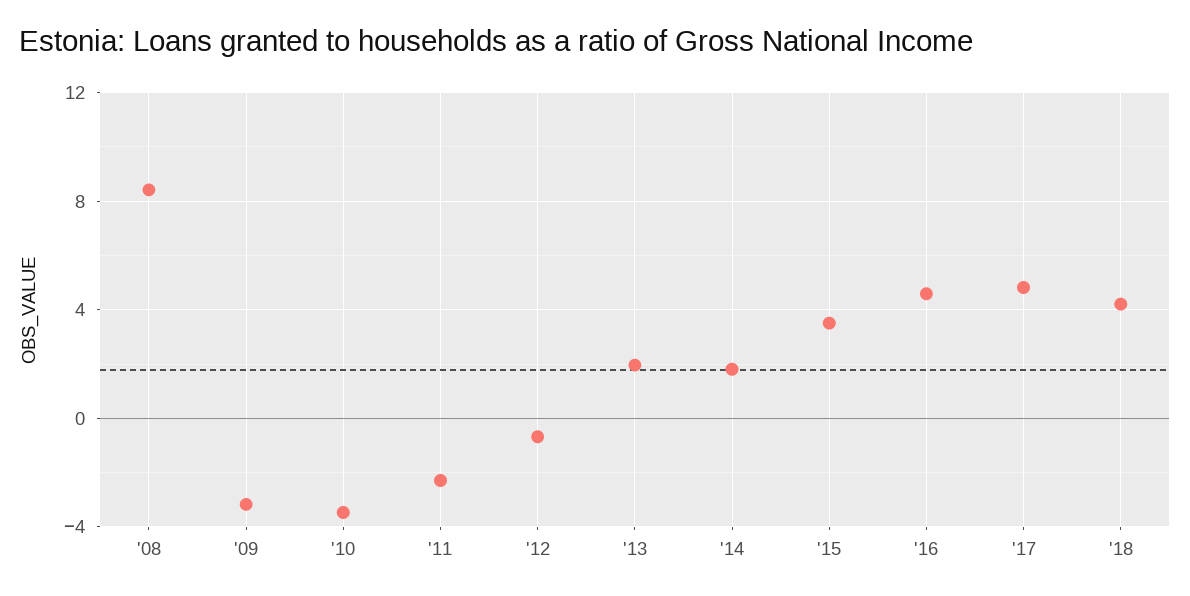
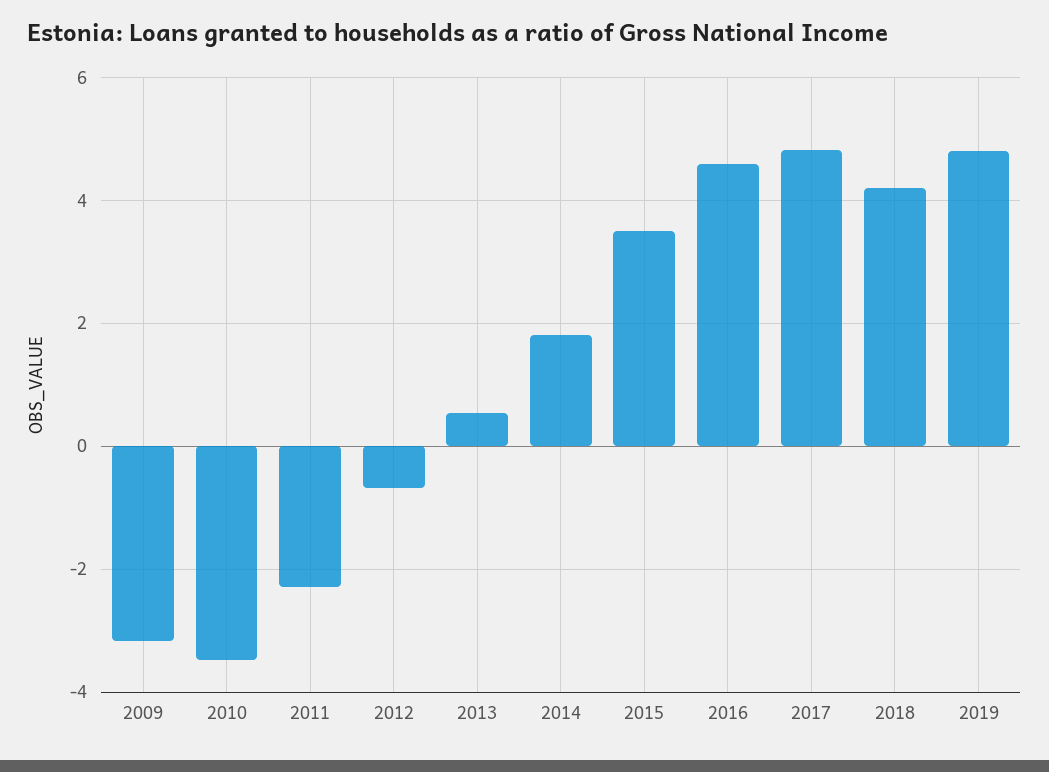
'08: 8.5 -> none
'13: 2 -> 0.6
2019: none -> 4.8

